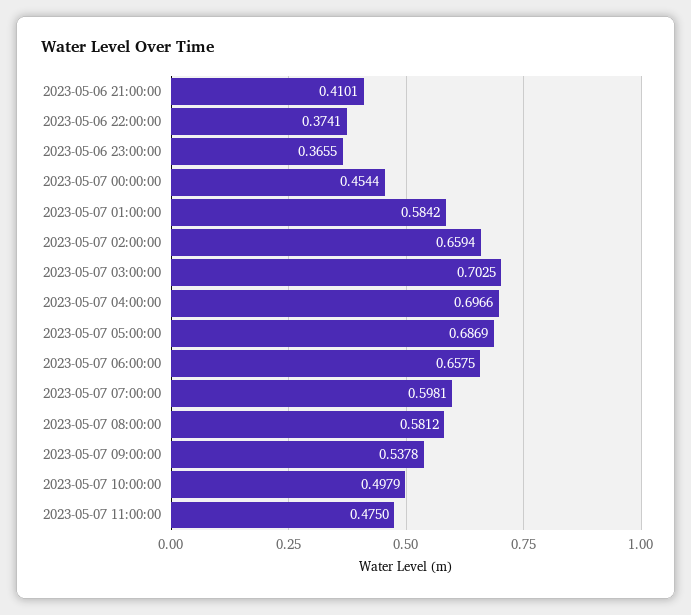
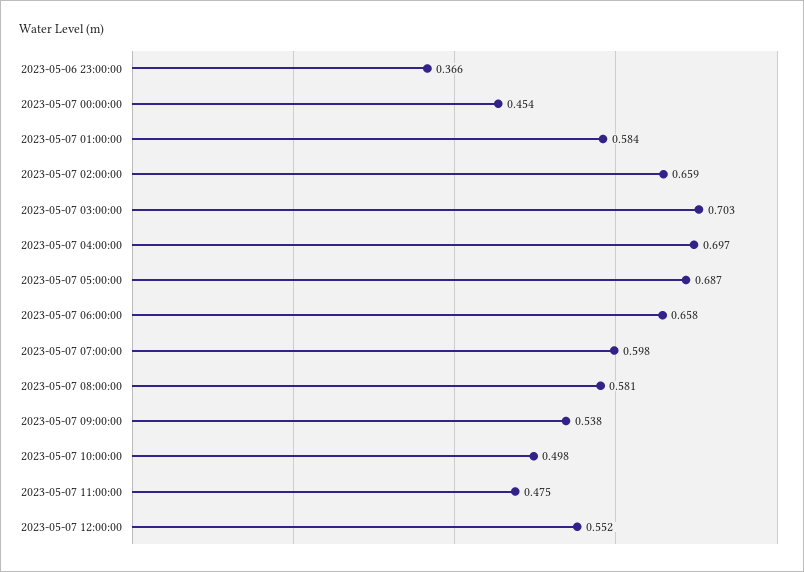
2023-05-06 21:00:00: 0.4101 -> none
2023-05-06 22:00:00: 0.3741 -> none
2023-05-07 12:00:00: none -> 0.552

